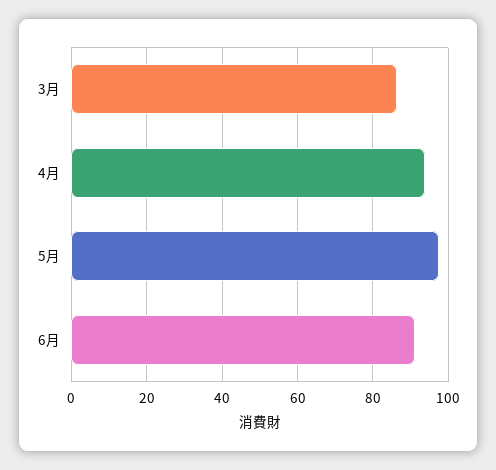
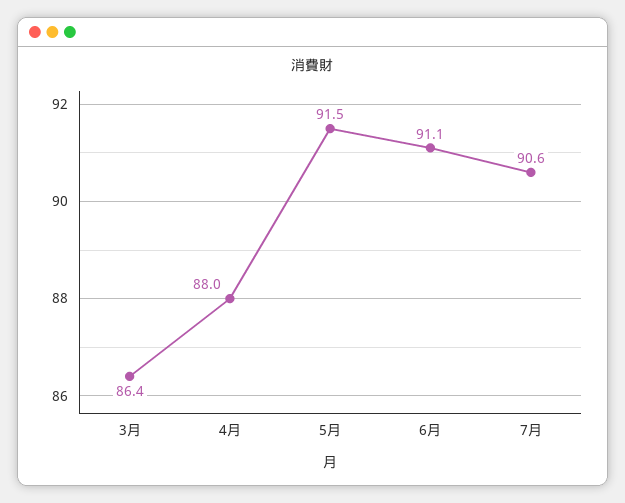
4月: 94 -> 88
5月: 98 -> 91.5
7月: none -> 90.6

